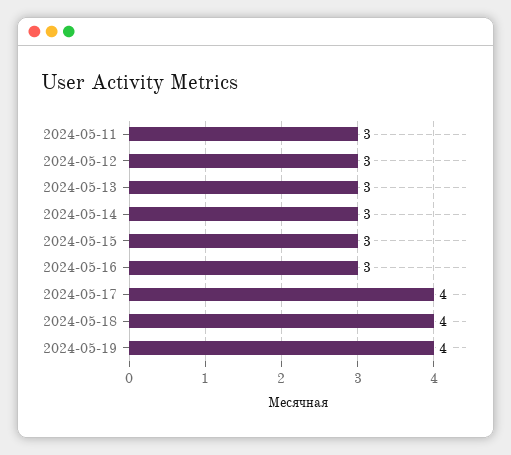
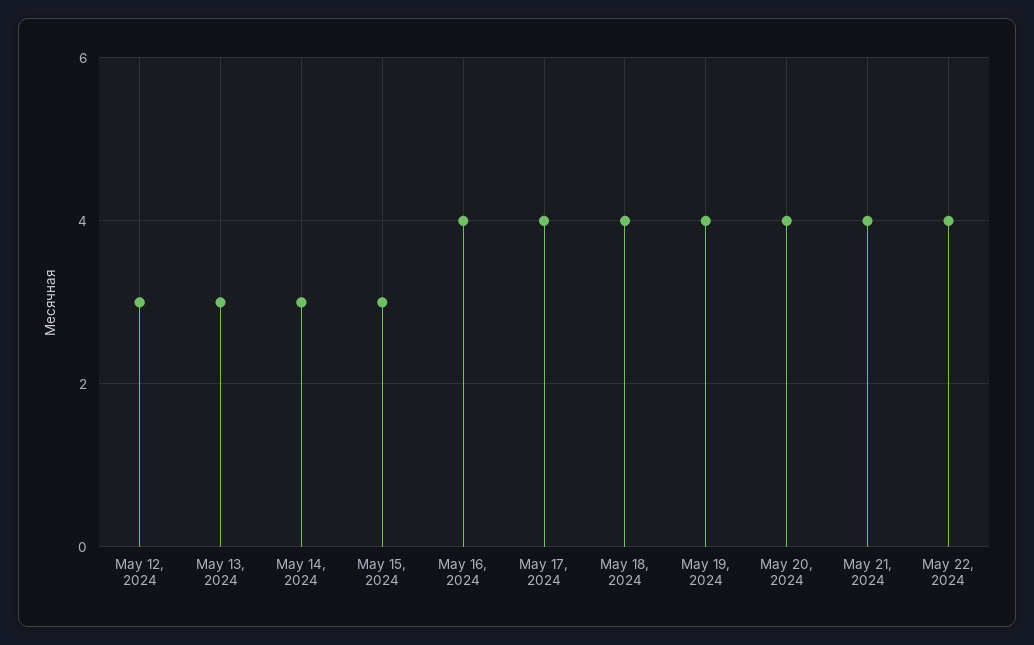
2024-05-11: 3 -> none
2024-05-16: 3 -> 4
May 20, 2024: none -> 4
May 21, 2024: none -> 4
May 22, 2024: none -> 4

